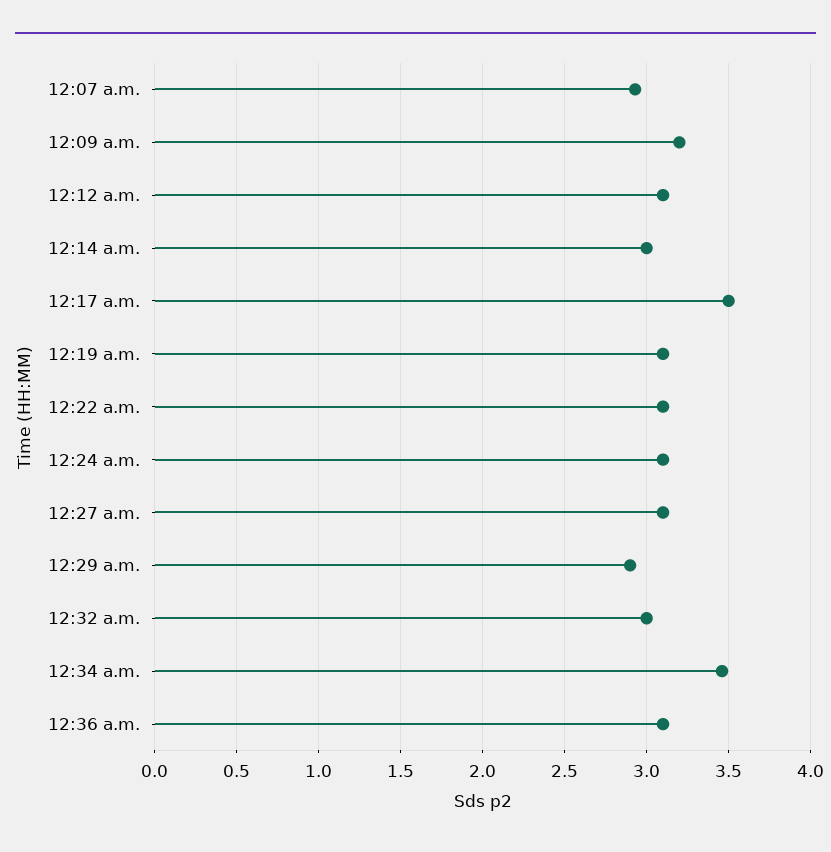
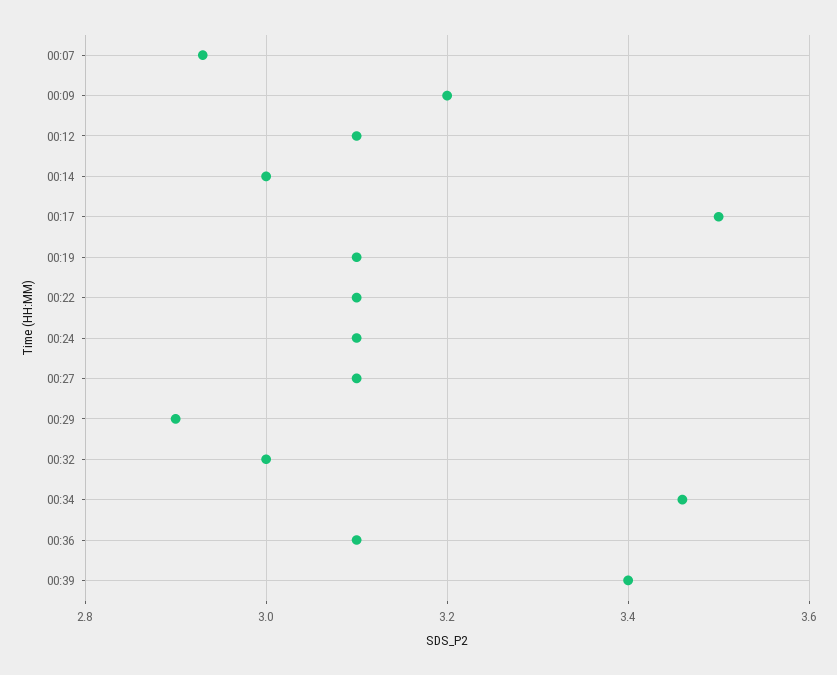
00:39: none -> 3.4

